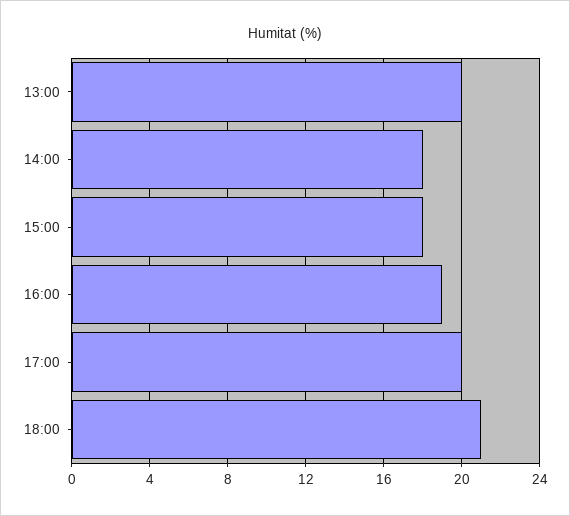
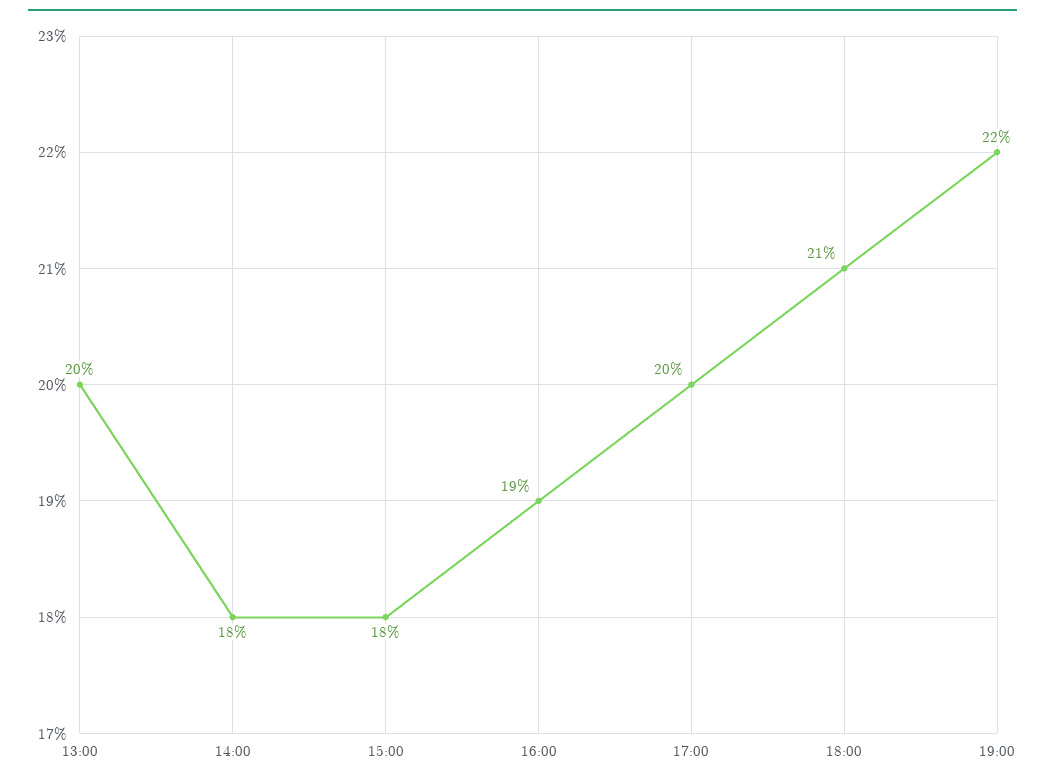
19:00: none -> 22

